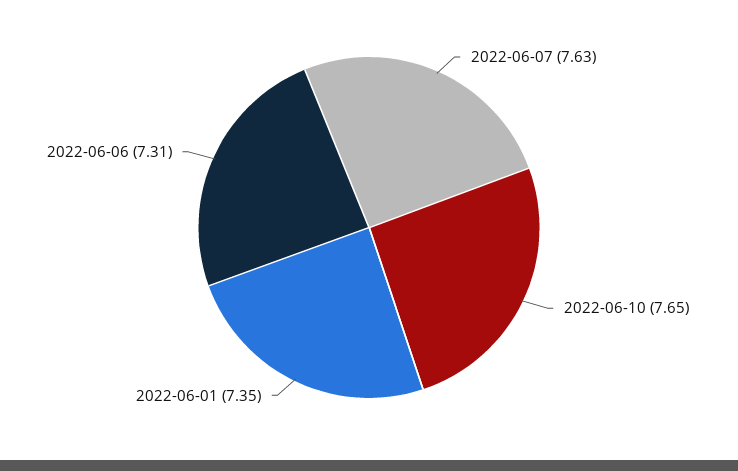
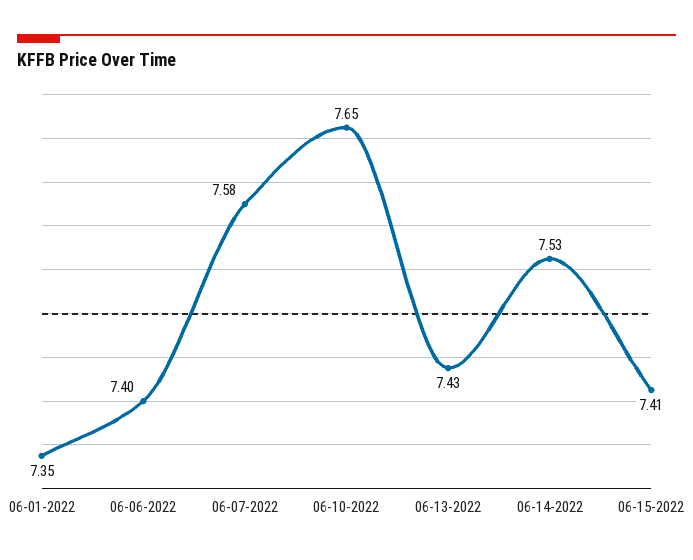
2022-06-07: 7.63 -> 7.58
2022-06-06: 7.31 -> 7.4
06-13-2022: none -> 7.43
06-14-2022: none -> 7.53
06-15-2022: none -> 7.41

